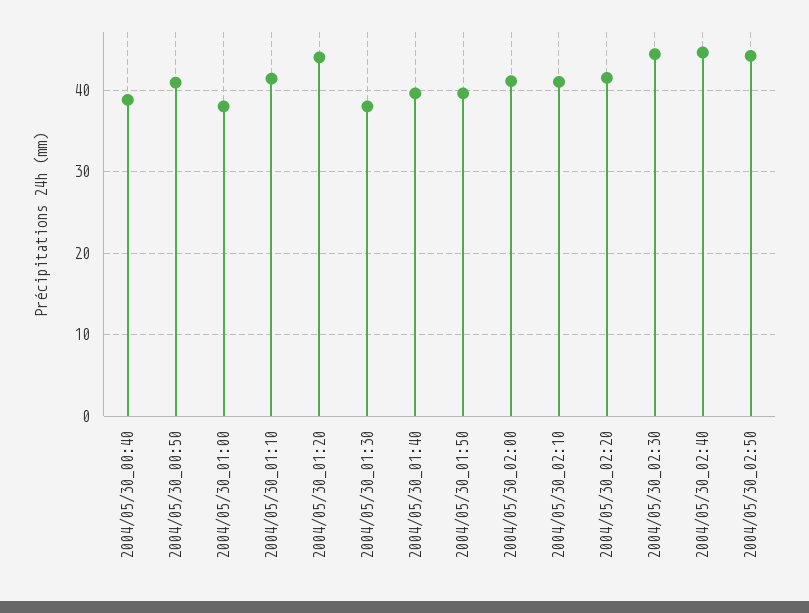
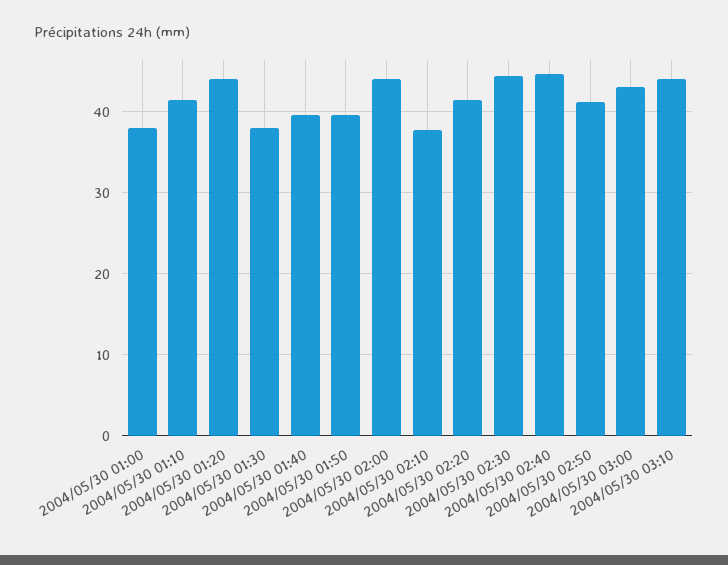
2004/05/30_00:40: 39 -> none
2004/05/30_00:50: 41 -> none
2004/05/30_02:00: 41 -> 44
2004/05/30_02:10: 41 -> 38
2004/05/30_02:50: 44 -> 41
2004/05/30 03:00: none -> 43
2004/05/30 03:10: none -> 44

